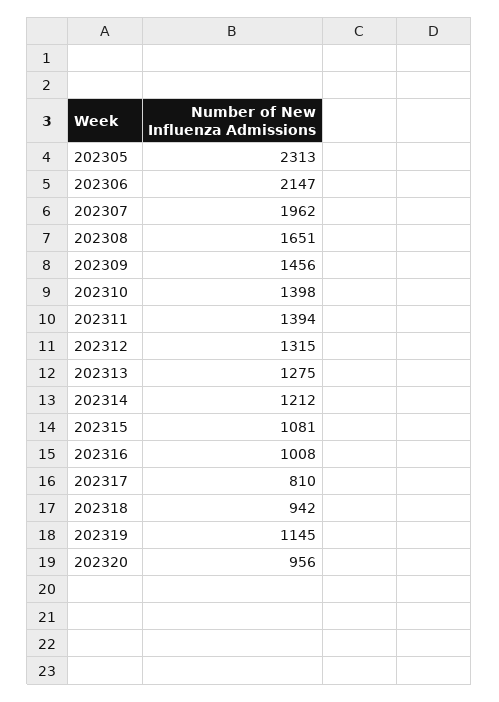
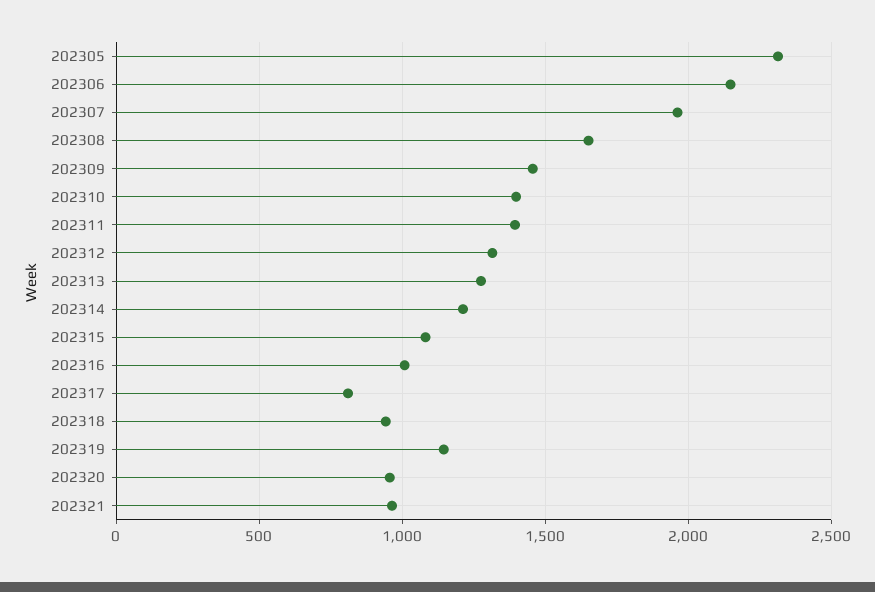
202321: none -> 950

